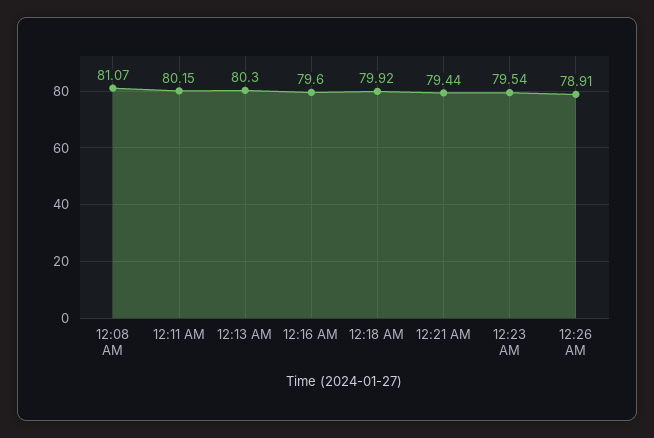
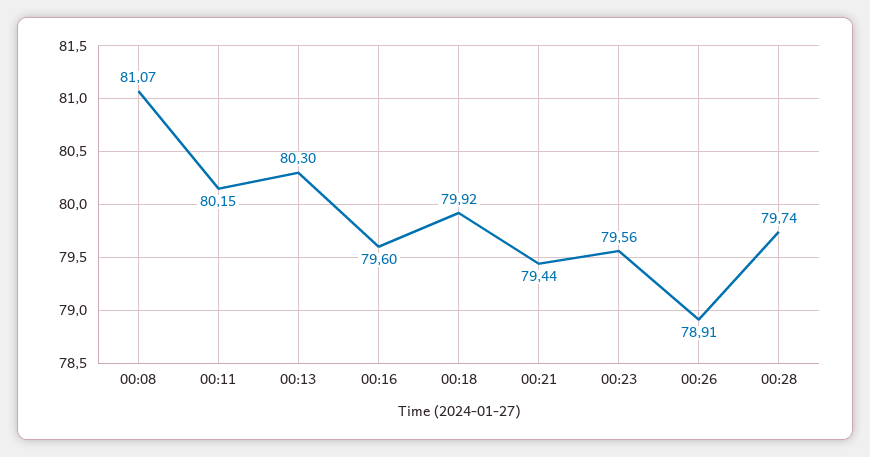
12:23 AM: 79.54 -> 79.56
00:28: none -> 79.74

